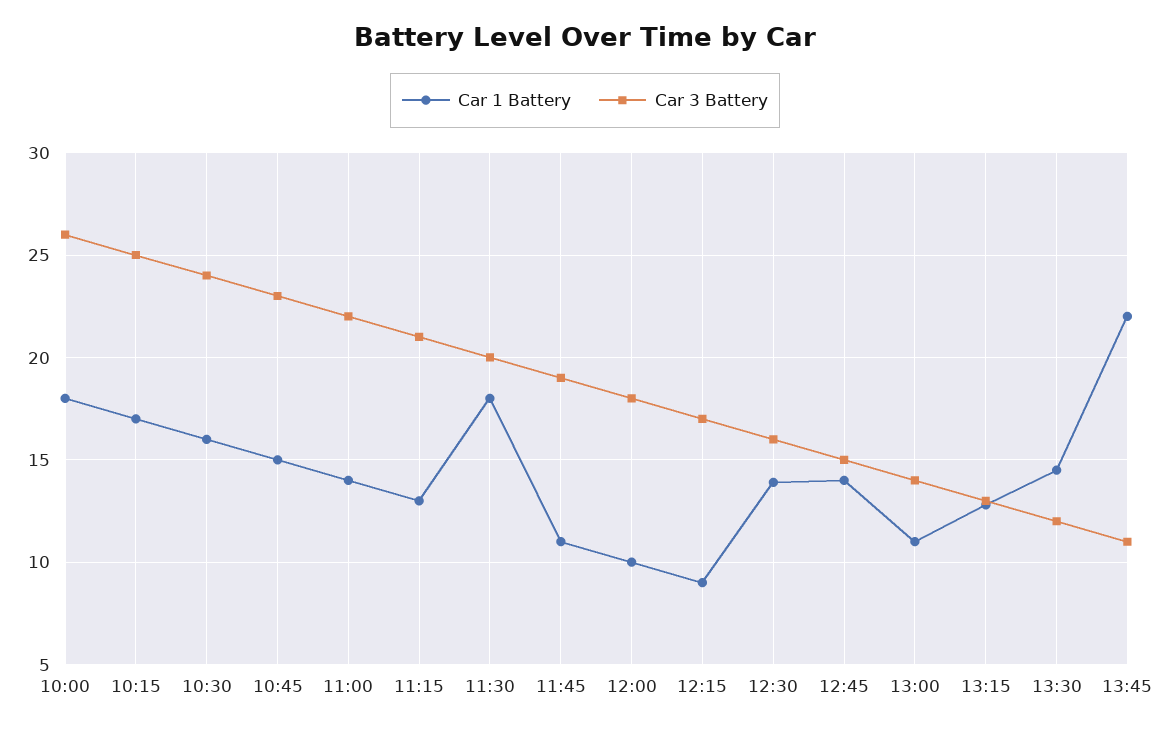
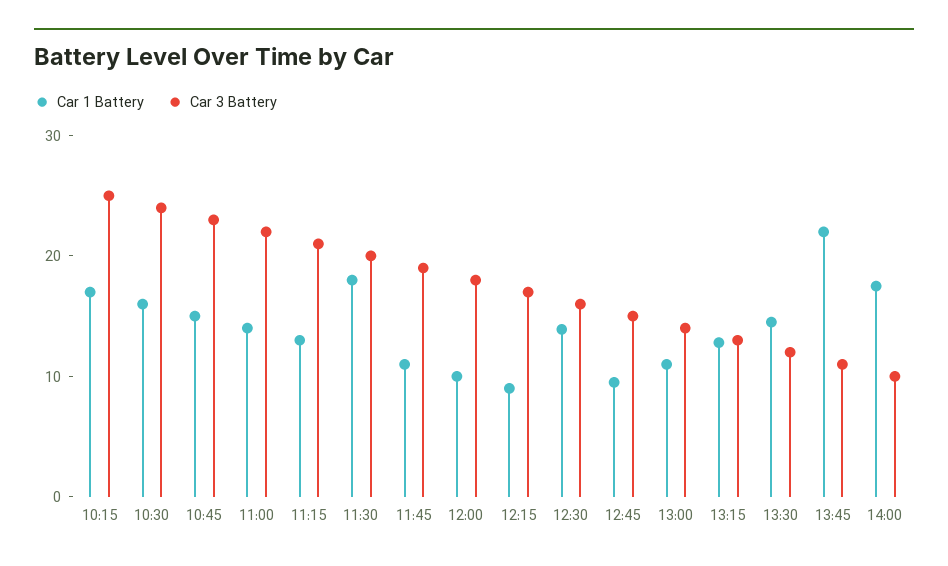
Car 1 Battery, 10:00: 18 -> none
Car 3 Battery, 10:00: 26 -> none
Car 1 Battery, 12:45: 14 -> 10
Car 1 Battery, 14:00: none -> 18
Car 3 Battery, 14:00: none -> 10

